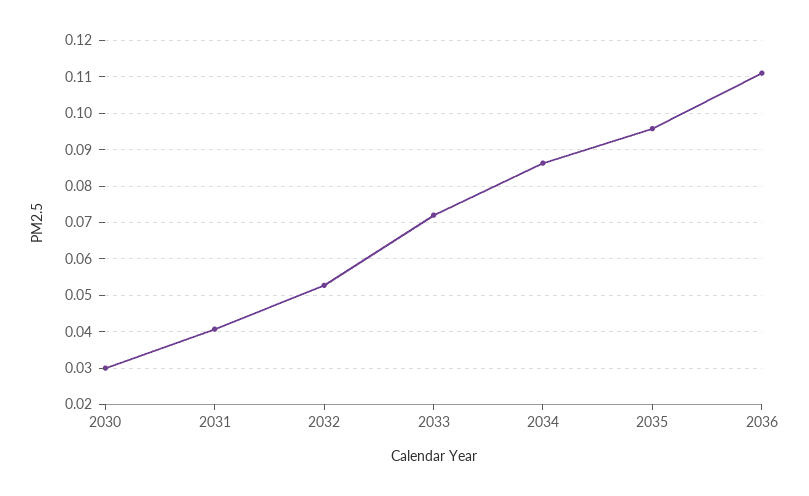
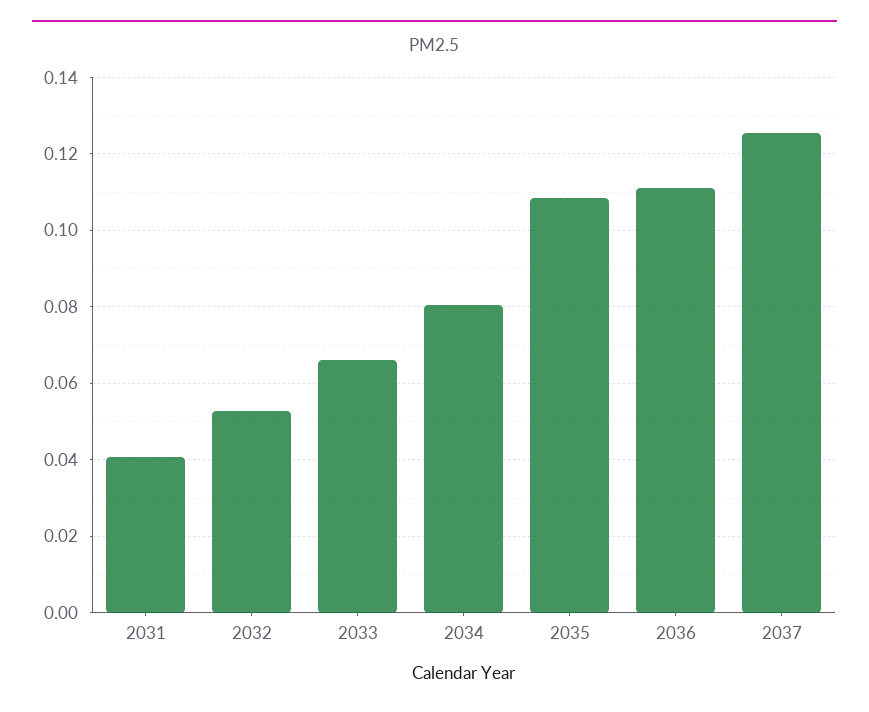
2030: 0.03 -> none
2033: 0.072 -> 0.066
2034: 0.086 -> 0.08
2035: 0.096 -> 0.108
2037: none -> 0.126

